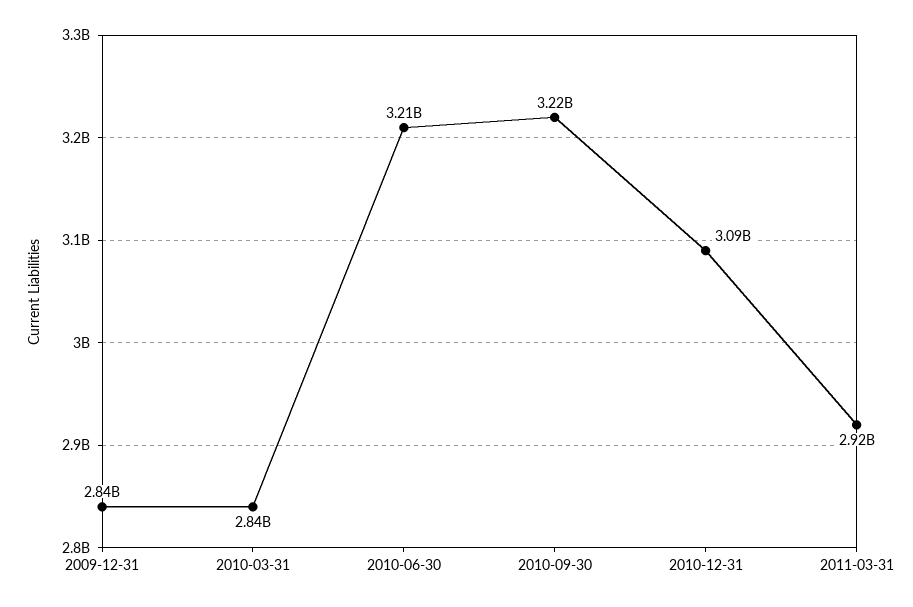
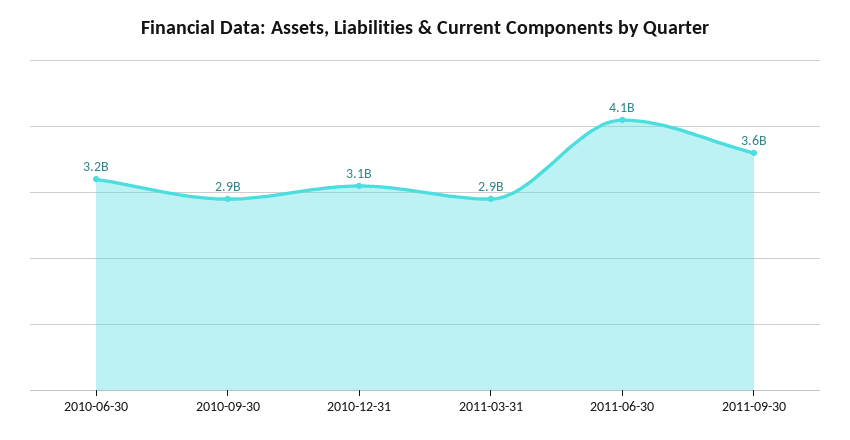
2009-12-31: 2840000000 -> none
2010-03-31: 2840000000 -> none
2010-09-30: 3220000000 -> 2900000000
2011-06-30: none -> 4100000000
2011-09-30: none -> 3600000000

